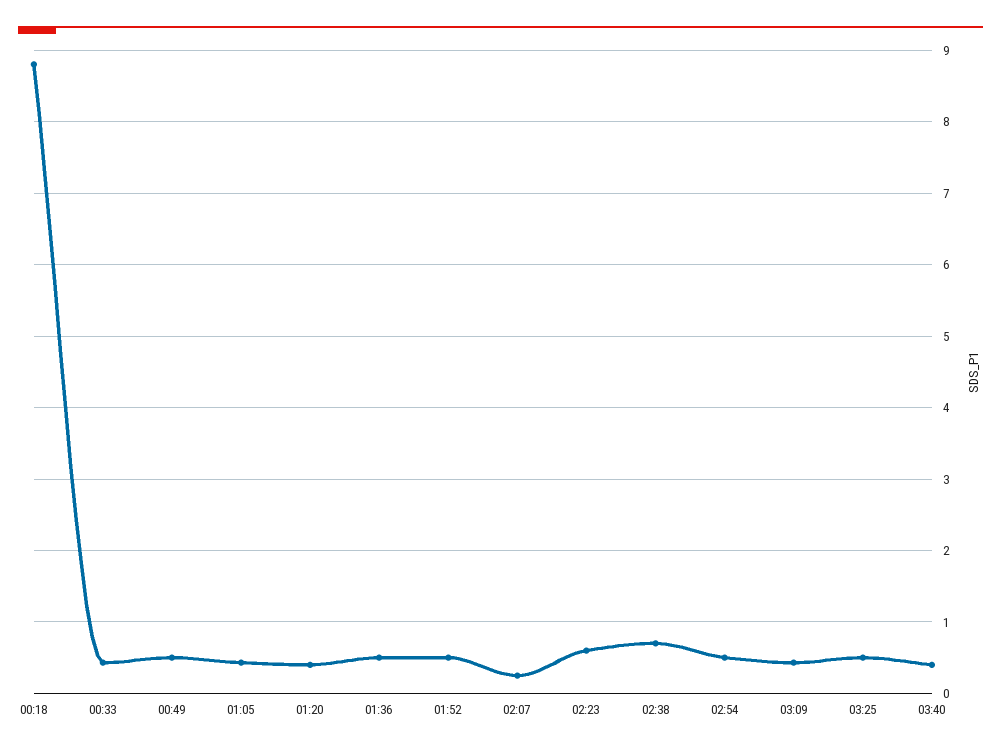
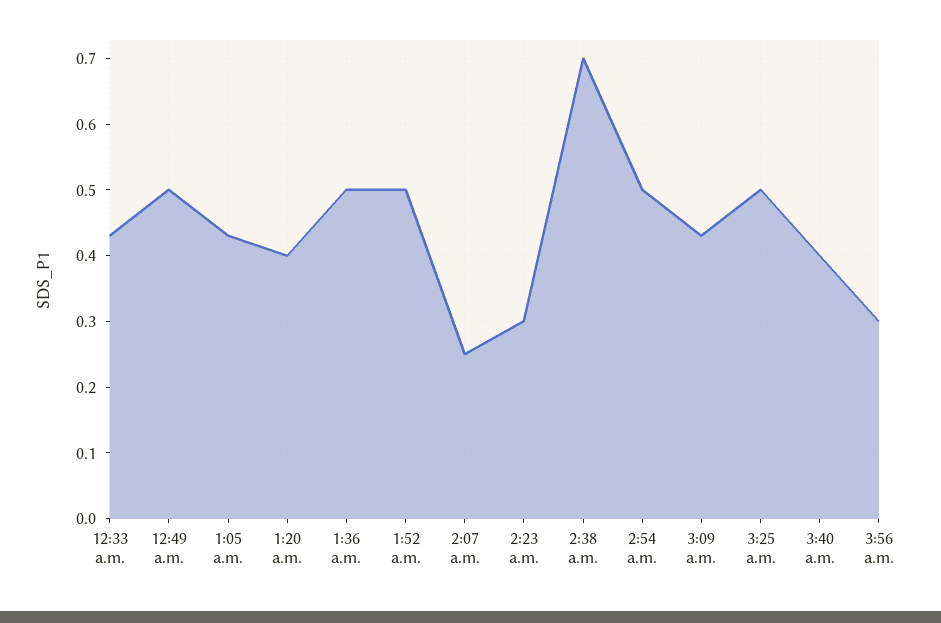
00:18: 8.8 -> none
02:23: 0.6 -> 0.3
3:56 a.m.: none -> 0.3

